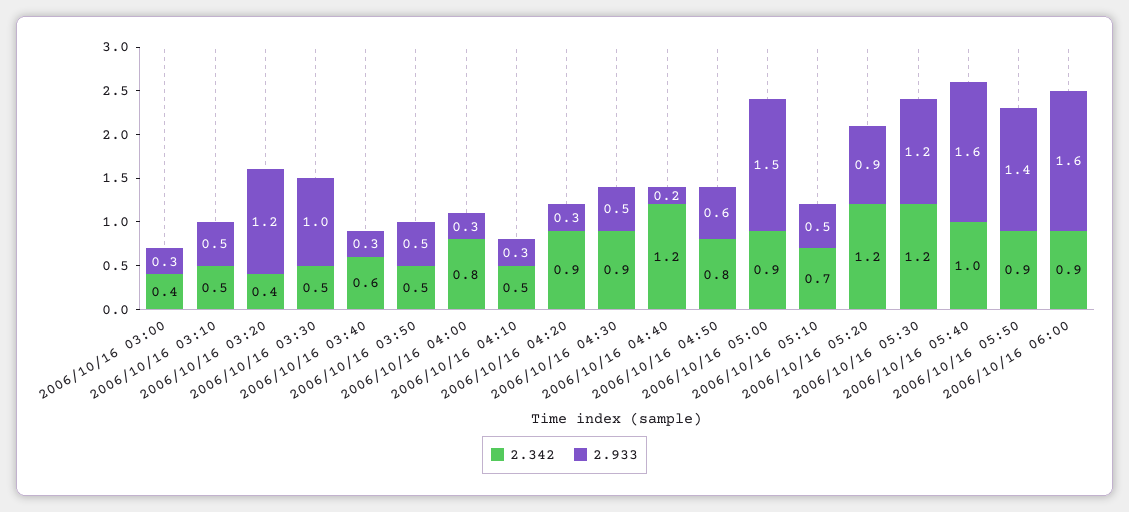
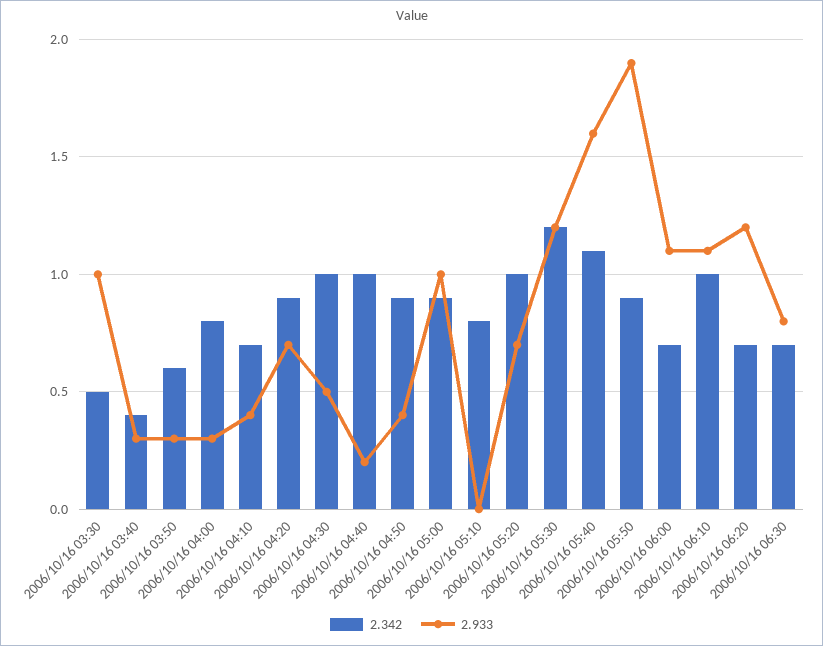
2.342, 2006/10/16 03:00: 0.4 -> none
2.933, 2006/10/16 03:00: 0.3 -> none
2.342, 2006/10/16 03:10: 0.5 -> none
2.933, 2006/10/16 03:10: 0.5 -> none
2.342, 2006/10/16 03:20: 0.4 -> none
2.933, 2006/10/16 03:20: 1.2 -> none
2.342, 2006/10/16 03:40: 0.6 -> 0.4
2.342, 2006/10/16 03:50: 0.5 -> 0.6
2.933, 2006/10/16 03:50: 0.5 -> 0.3
2.342, 2006/10/16 04:10: 0.5 -> 0.7
2.933, 2006/10/16 04:10: 0.3 -> 0.4
2.933, 2006/10/16 04:20: 0.3 -> 0.7
2.342, 2006/10/16 04:30: 0.9 -> 1
2.342, 2006/10/16 04:40: 1.2 -> 1
2.342, 2006/10/16 04:50: 0.8 -> 0.9
2.933, 2006/10/16 04:50: 0.6 -> 0.4
2.933, 2006/10/16 05:00: 1.5 -> 1
2.342, 2006/10/16 05:10: 0.7 -> 0.8
2.933, 2006/10/16 05:10: 0.5 -> 0
2.342, 2006/10/16 05:20: 1.2 -> 1
2.933, 2006/10/16 05:20: 0.9 -> 0.7
2.342, 2006/10/16 05:40: 1 -> 1.1
2.933, 2006/10/16 05:50: 1.4 -> 1.9
2.342, 2006/10/16 06:00: 0.9 -> 0.7
2.933, 2006/10/16 06:00: 1.6 -> 1.1
2.342, 2006/10/16 06:10: none -> 1
2.933, 2006/10/16 06:10: none -> 1.1
2.342, 2006/10/16 06:20: none -> 0.7
2.933, 2006/10/16 06:20: none -> 1.2
2.342, 2006/10/16 06:30: none -> 0.7
2.933, 2006/10/16 06:30: none -> 0.8

